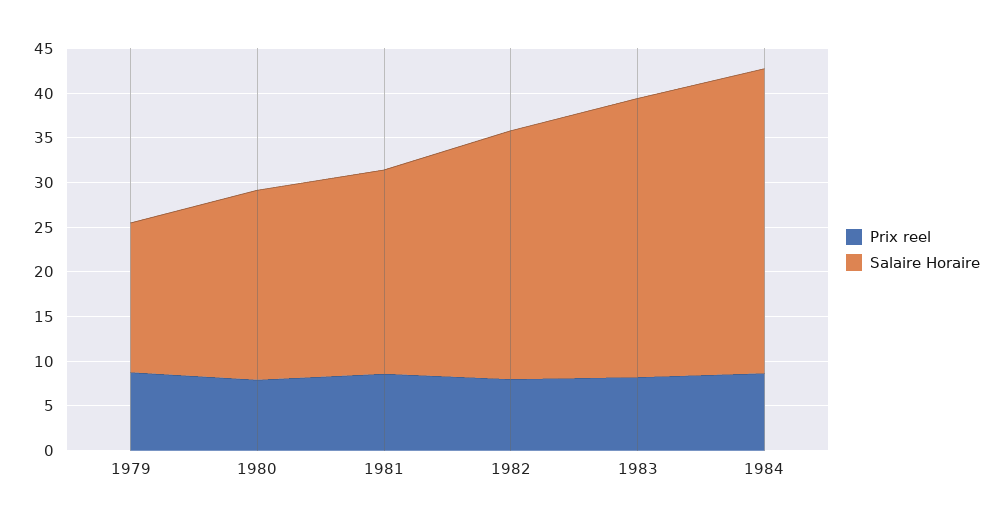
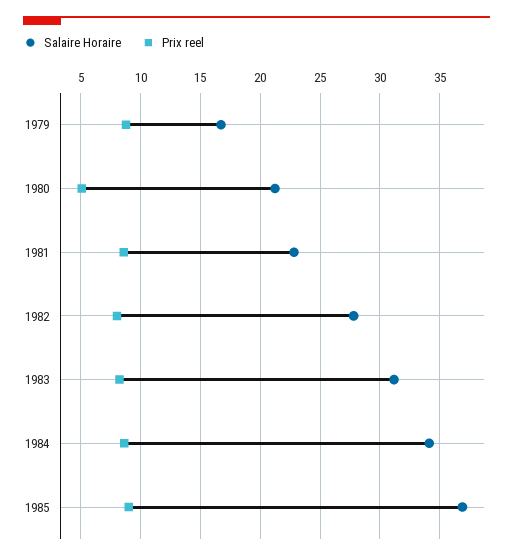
Prix reel, 1980: 8 -> 5
Salaire Horaire, 1985: none -> 37
Prix reel, 1985: none -> 9

